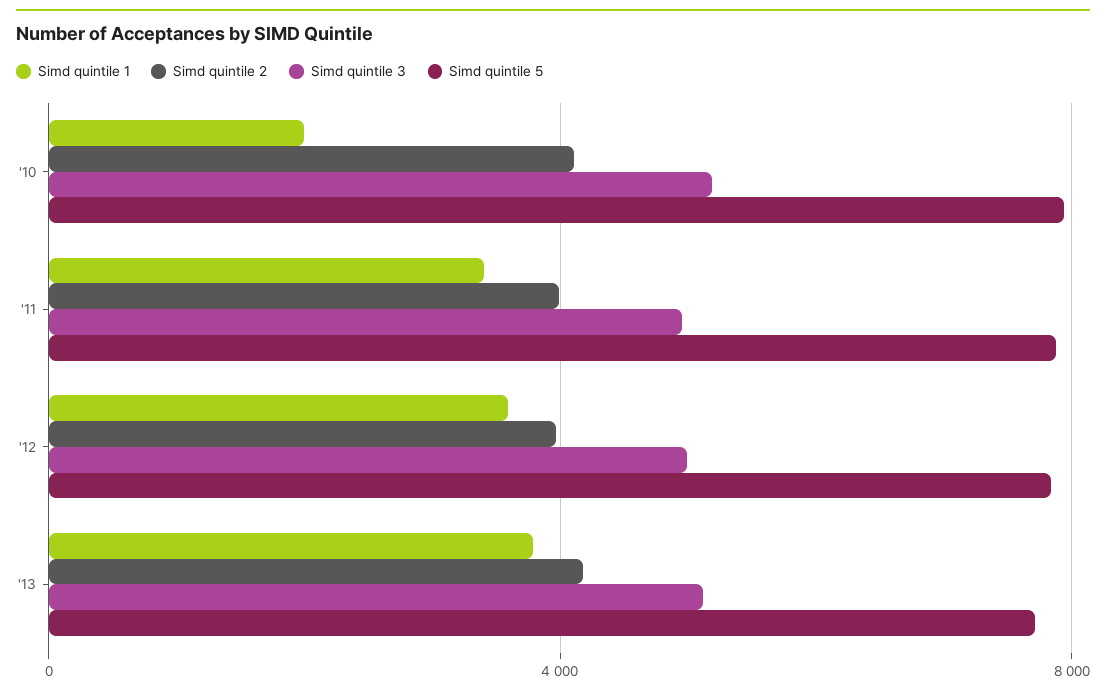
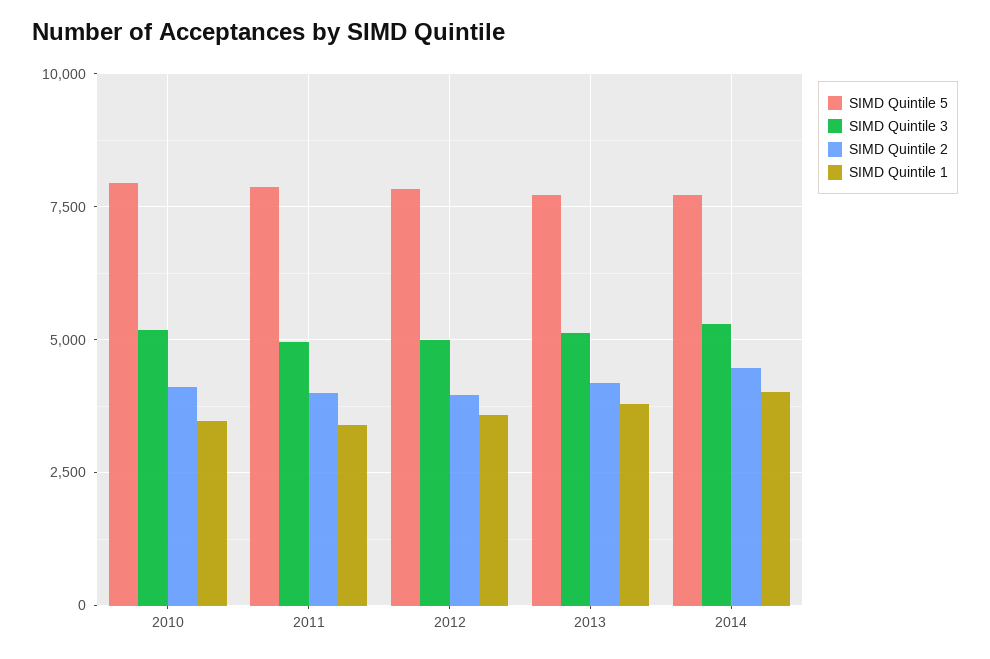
Simd quintile 1, '10: 2000 -> 3500
Simd quintile 5, 2014: none -> 7750
Simd quintile 3, 2014: none -> 5250
Simd quintile 2, 2014: none -> 4500
Simd quintile 1, 2014: none -> 4000

